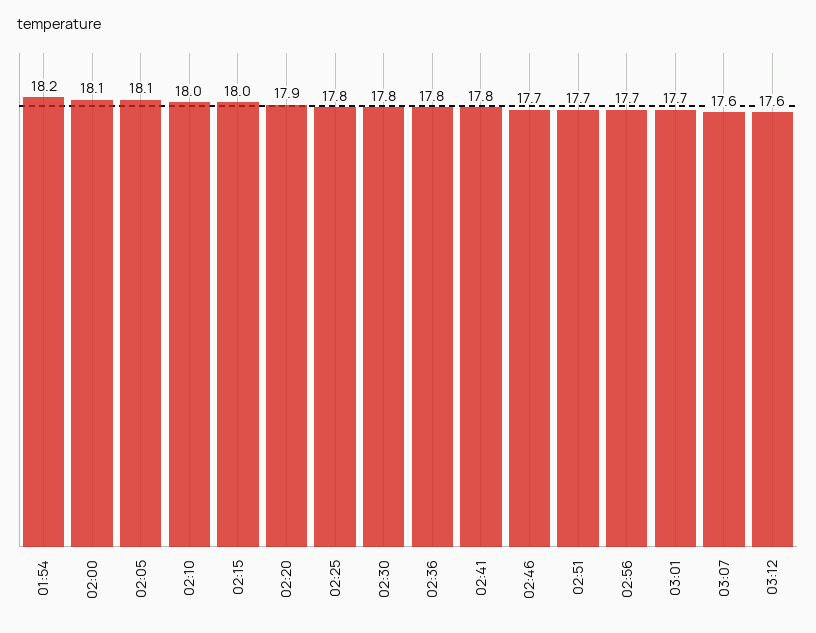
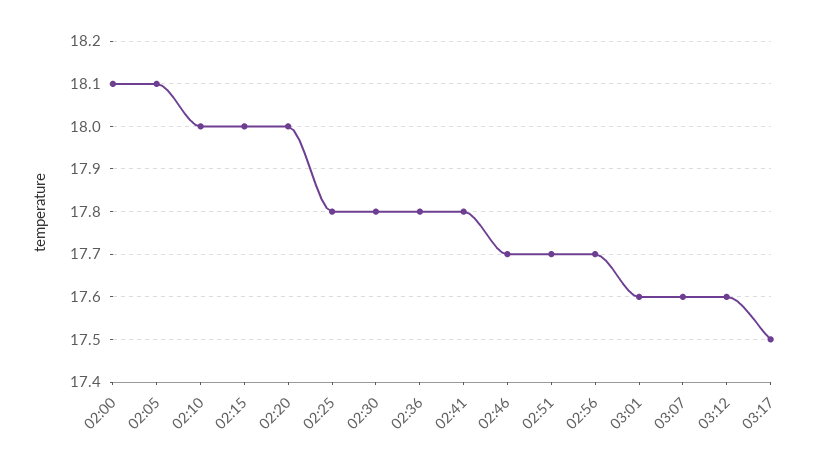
01:54: 18.2 -> none
02:20: 17.9 -> 18
03:01: 17.7 -> 17.6
03:17: none -> 17.5

